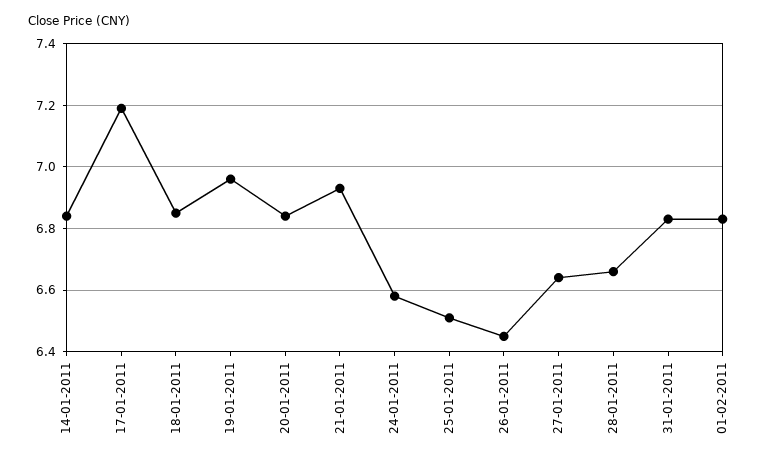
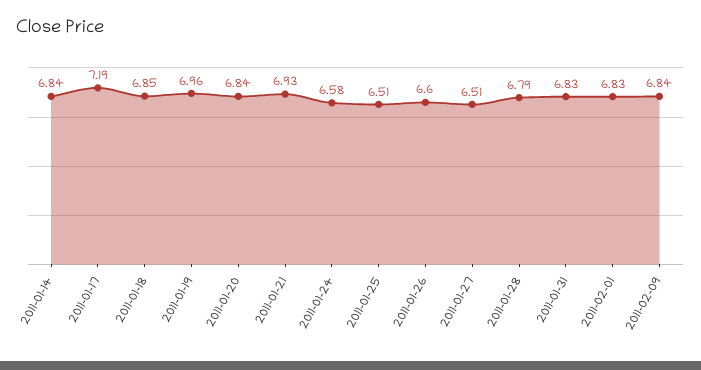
26-01-2011: 6.45 -> 6.6
27-01-2011: 6.65 -> 6.51
28-01-2011: 6.65 -> 6.79
2011-02-09: none -> 6.84

